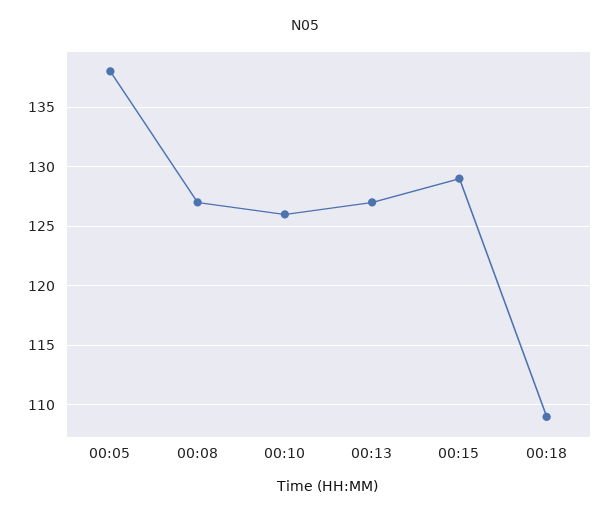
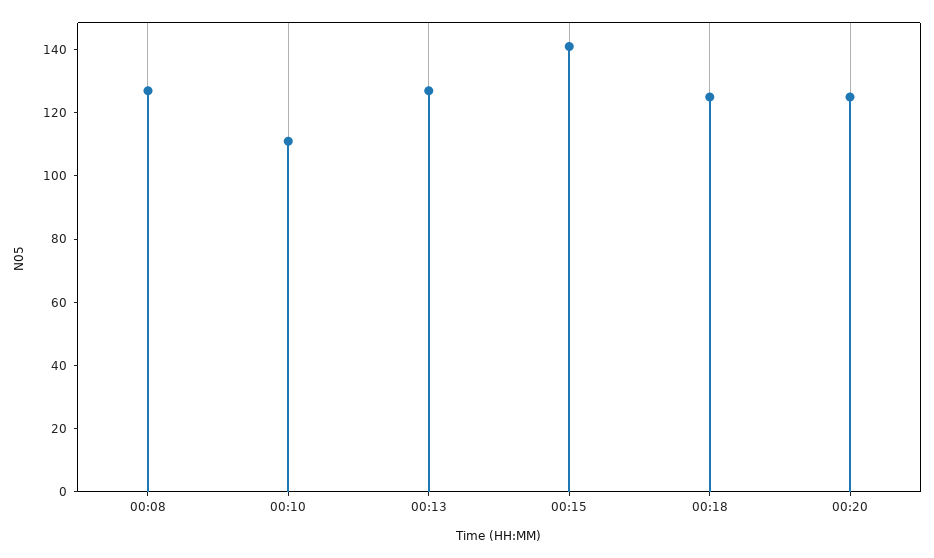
00:05: 138 -> none
00:10: 126 -> 110
00:15: 129 -> 140
00:18: 109 -> 125
00:20: none -> 125

